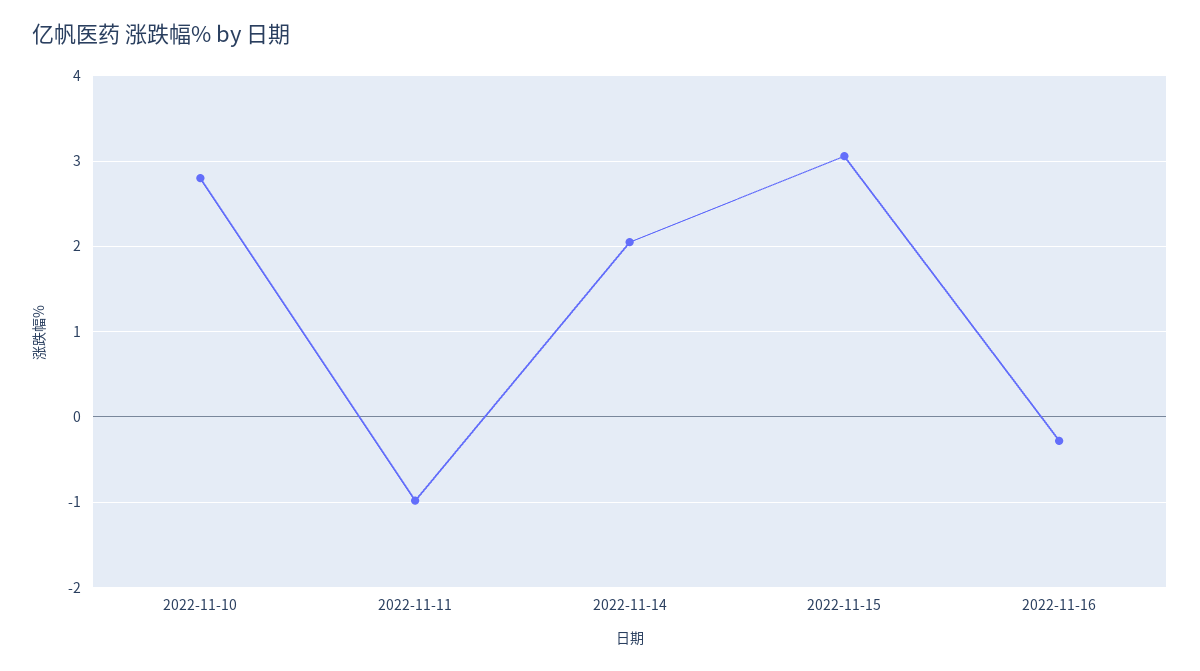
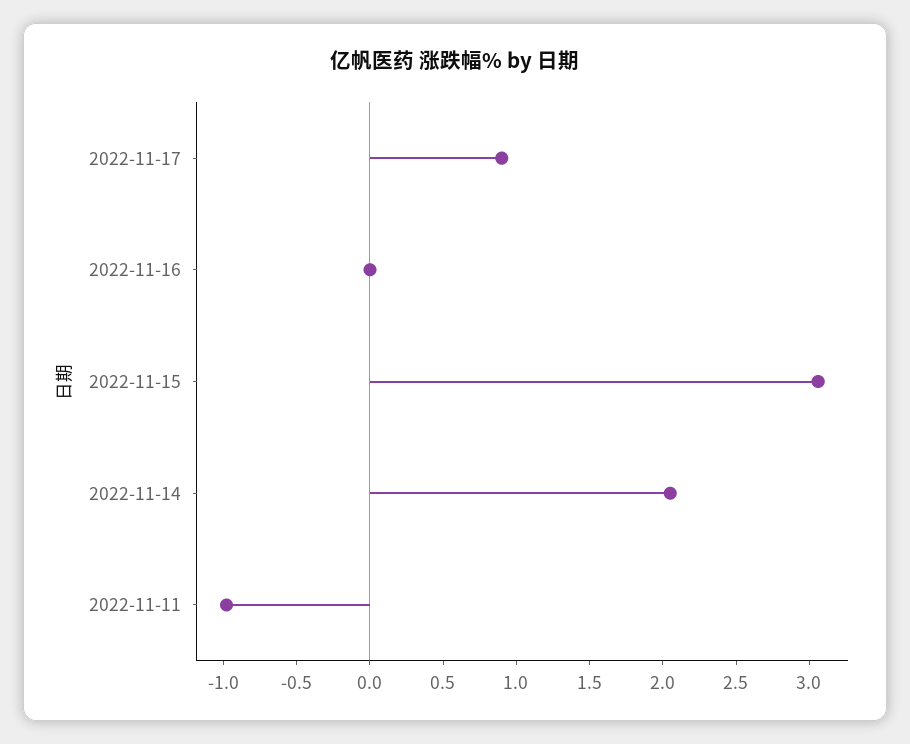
2022-11-10: 2.8 -> none
2022-11-16: -0.3 -> 0
2022-11-17: none -> 0.9

